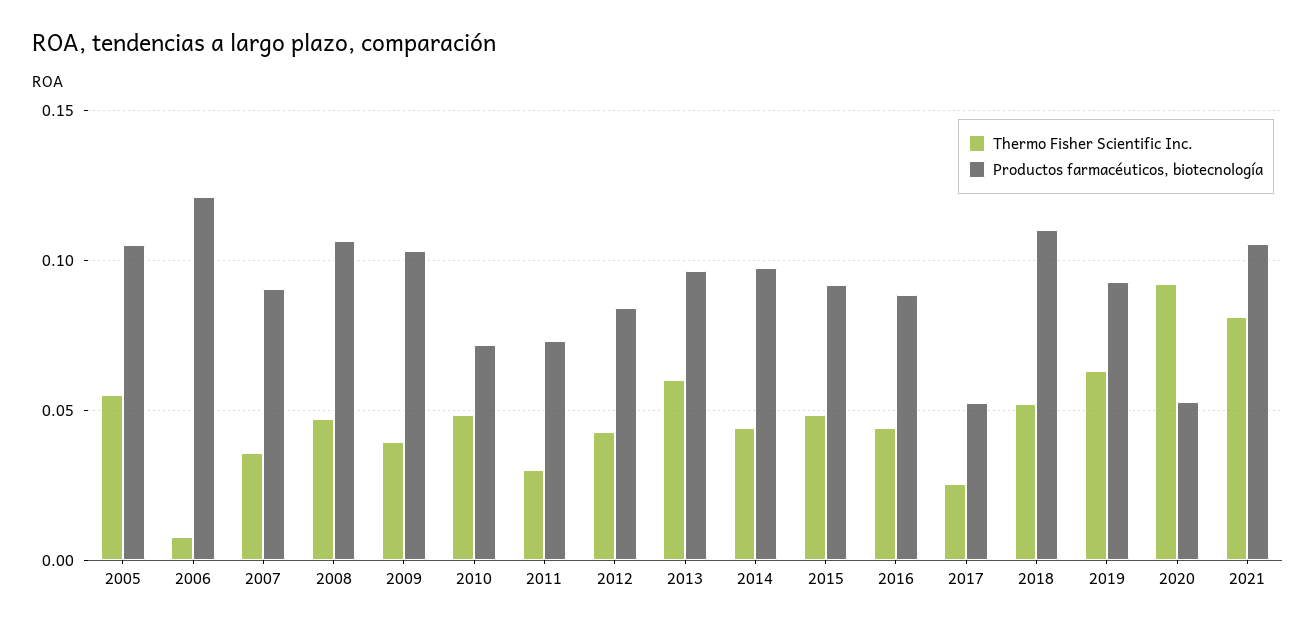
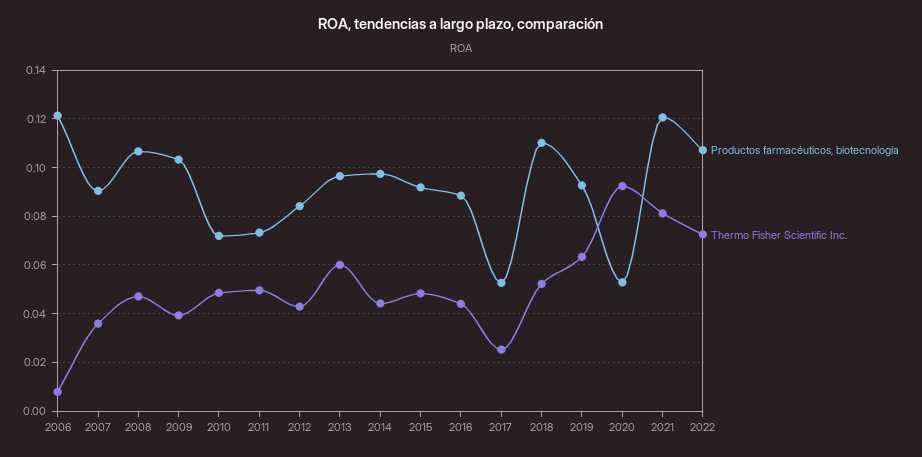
Thermo Fisher Scientific Inc., 2005: 0.055 -> none
Productos farmacéuticos, biotecnología, 2005: 0.105 -> none
Thermo Fisher Scientific Inc., 2011: 0.03 -> 0.05
Productos farmacéuticos, biotecnología, 2021: 0.105 -> 0.12
Productos farmacéuticos, biotecnología, 2022: none -> 0.1075
Thermo Fisher Scientific Inc., 2022: none -> 0.0725

